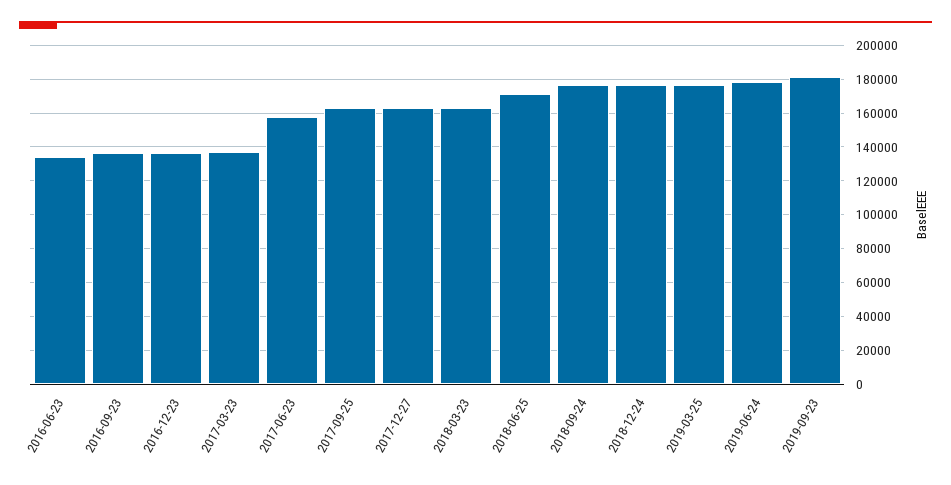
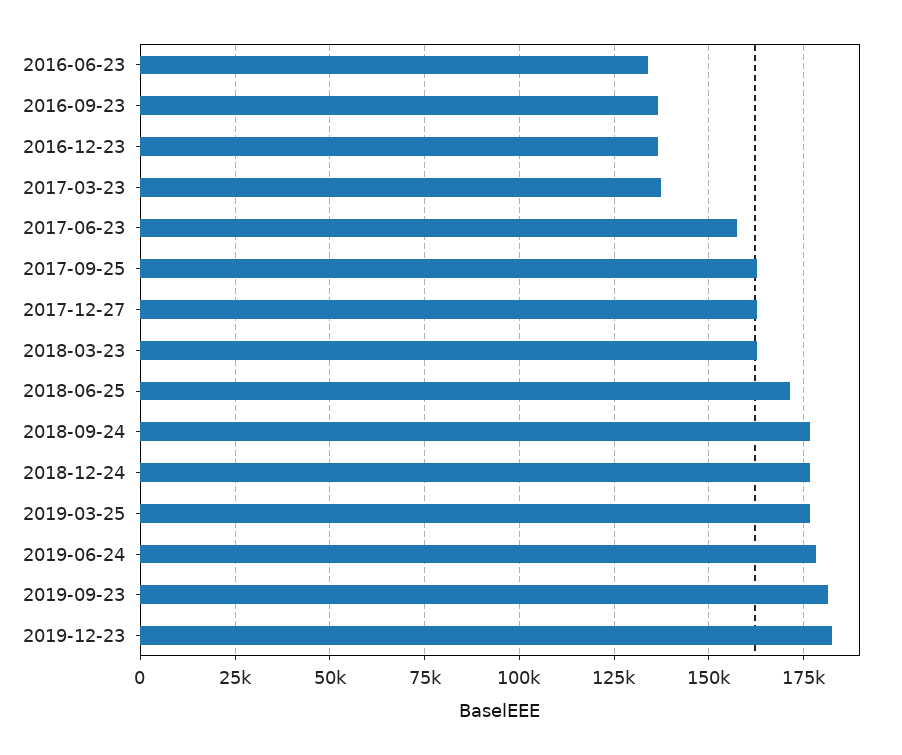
2019-12-23: none -> 182500

